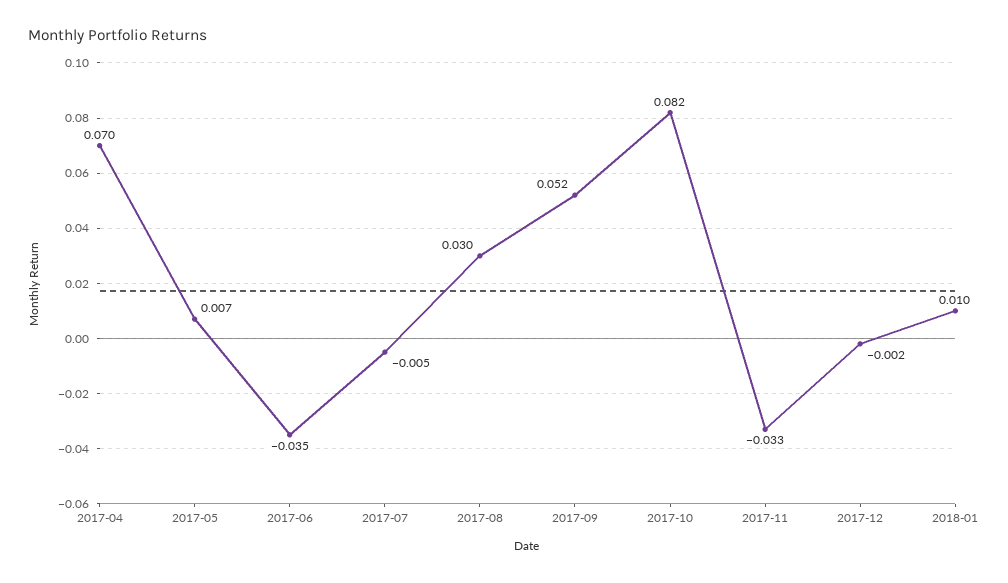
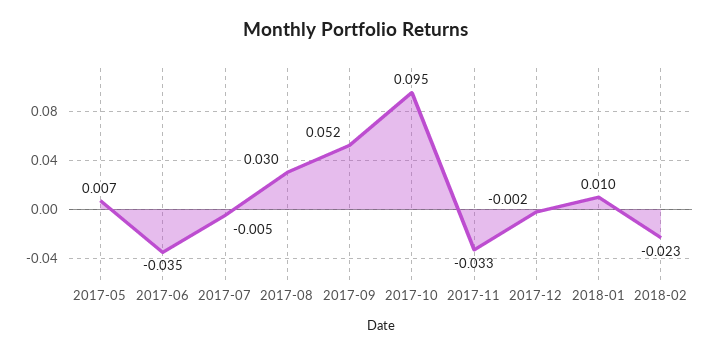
2017-04: 0.07 -> none
2017-10: 0.082 -> 0.095
2018-02: none -> -0.023

